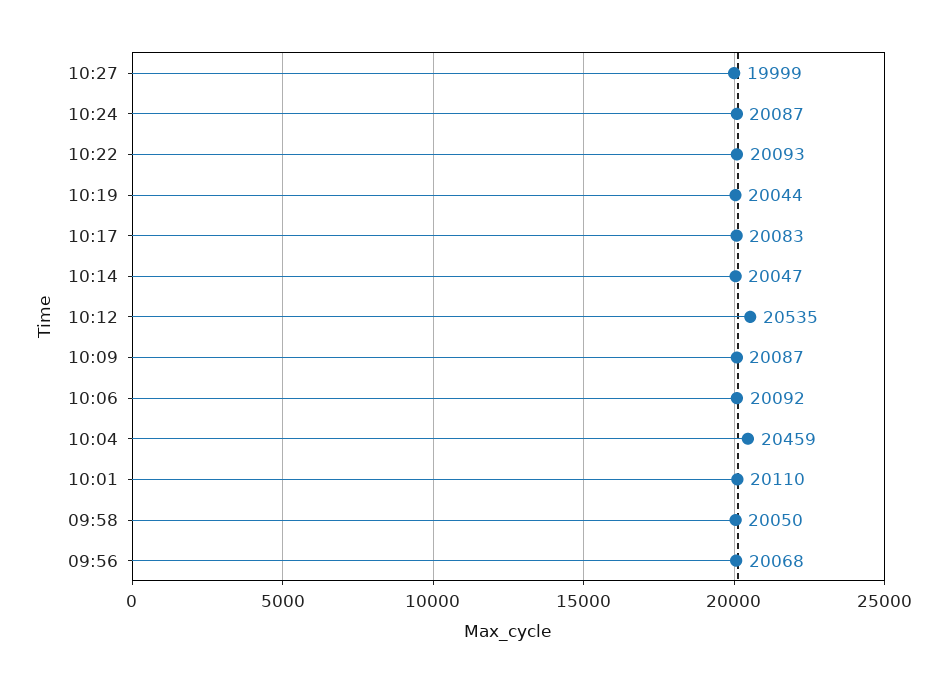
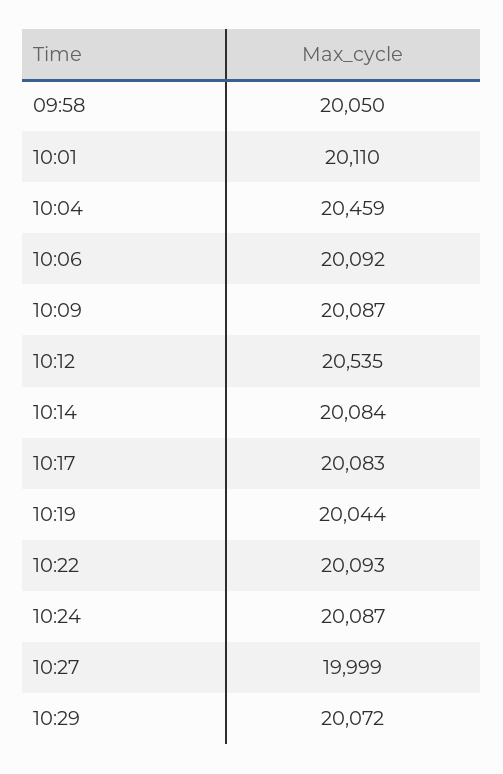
10:14: 20047 -> 20084
09:56: 20068 -> none
10:29: none -> 20072

